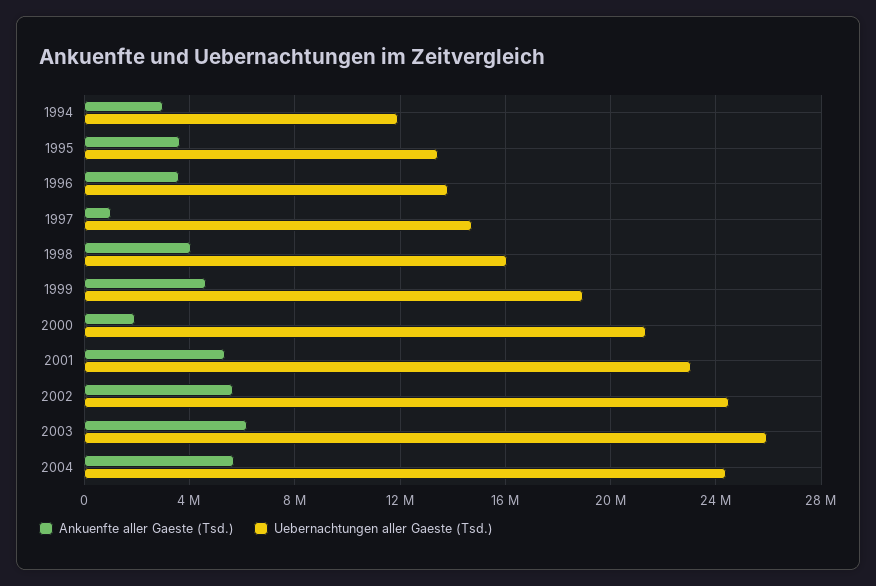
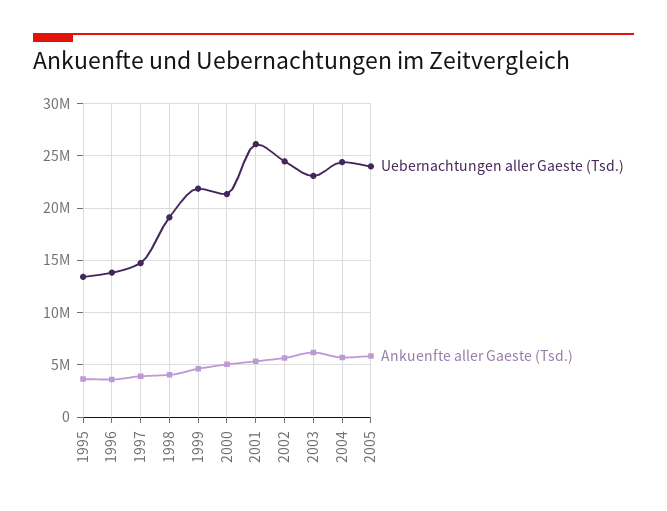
Ankuenfte aller Gaeste (Tsd.), 1994: 3000000 -> none
Uebernachtungen aller Gaeste (Tsd.), 1994: 12000000 -> none
Ankuenfte aller Gaeste (Tsd.), 1997: 1000000 -> 4000000
Uebernachtungen aller Gaeste (Tsd.), 1998: 16000000 -> 19000000
Uebernachtungen aller Gaeste (Tsd.), 1999: 19000000 -> 22000000
Ankuenfte aller Gaeste (Tsd.), 2000: 2000000 -> 5000000
Uebernachtungen aller Gaeste (Tsd.), 2001: 23000000 -> 26000000
Uebernachtungen aller Gaeste (Tsd.), 2003: 26000000 -> 23000000
Uebernachtungen aller Gaeste (Tsd.), 2005: none -> 24000000
Ankuenfte aller Gaeste (Tsd.), 2005: none -> 6000000

